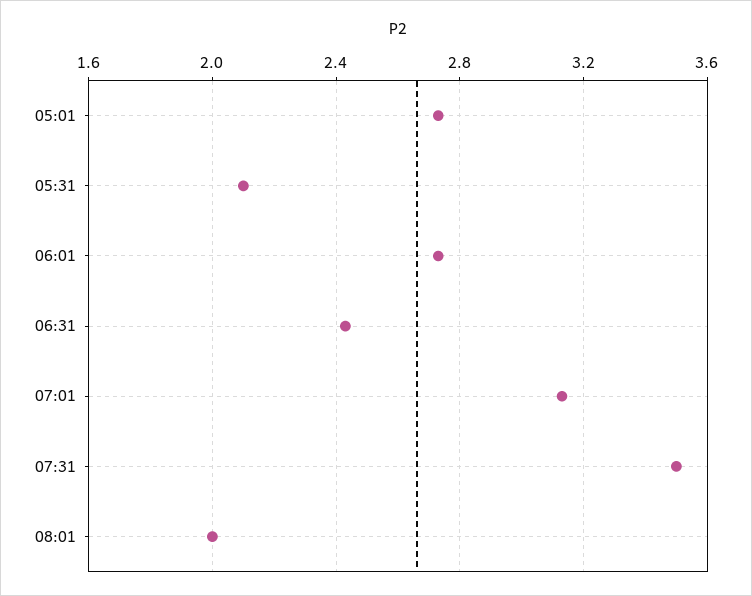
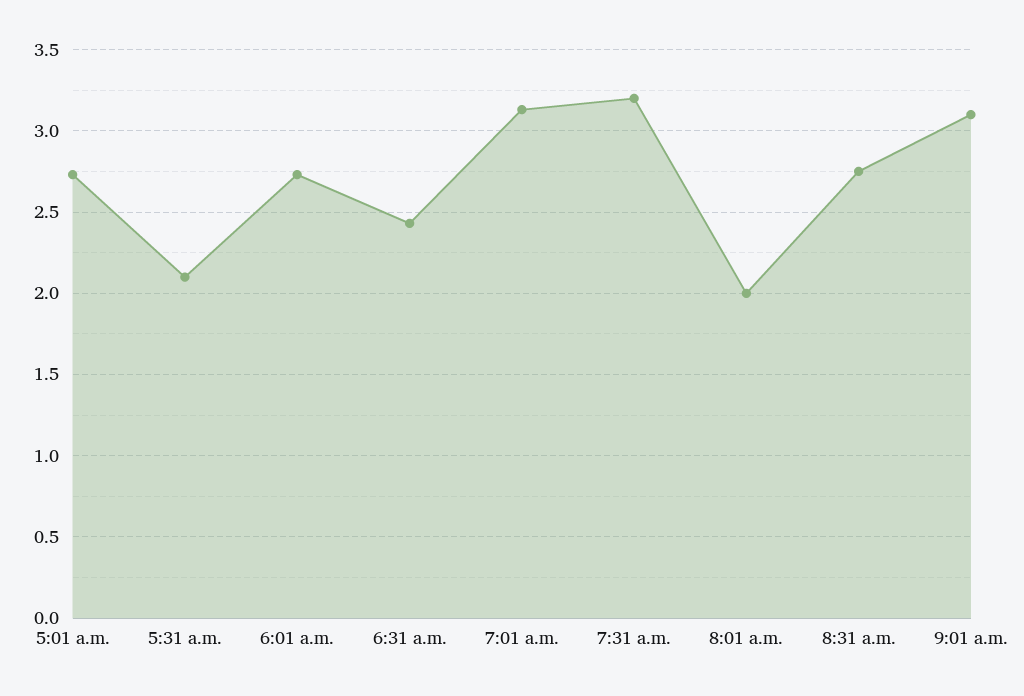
07:31: 3.5 -> 3.2
8:31 a.m.: none -> 2.75
9:01 a.m.: none -> 3.1

